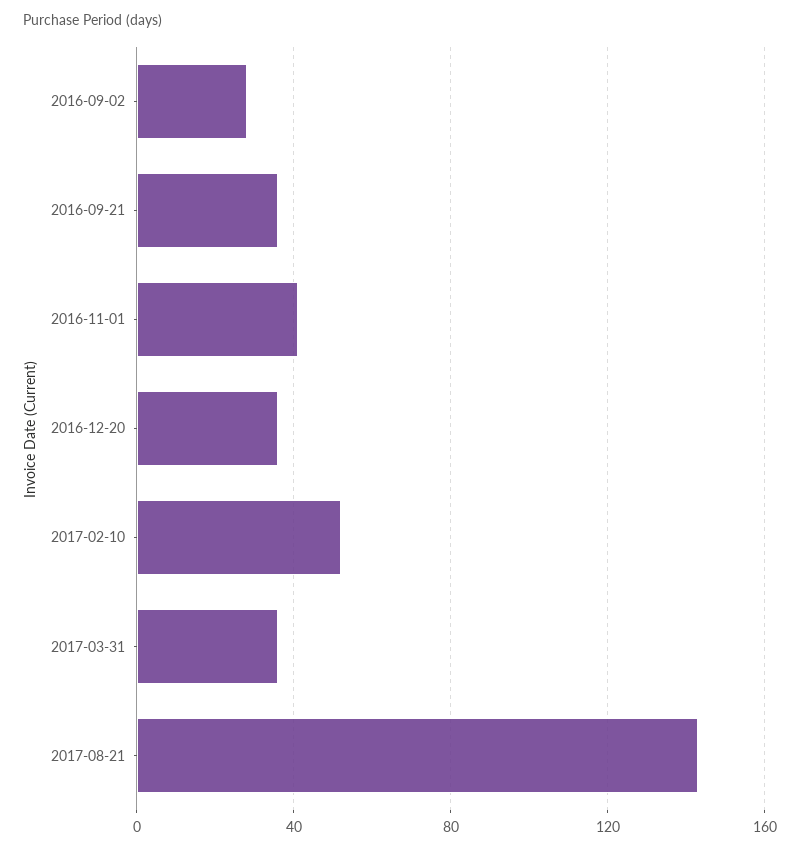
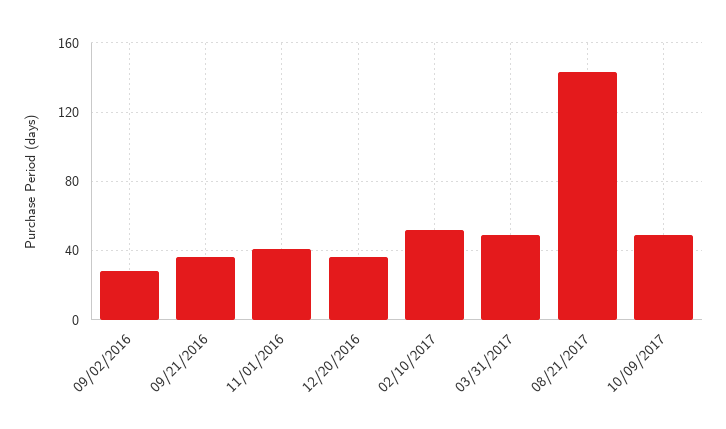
2017-03-31: 35 -> 50
10/09/2017: none -> 50

